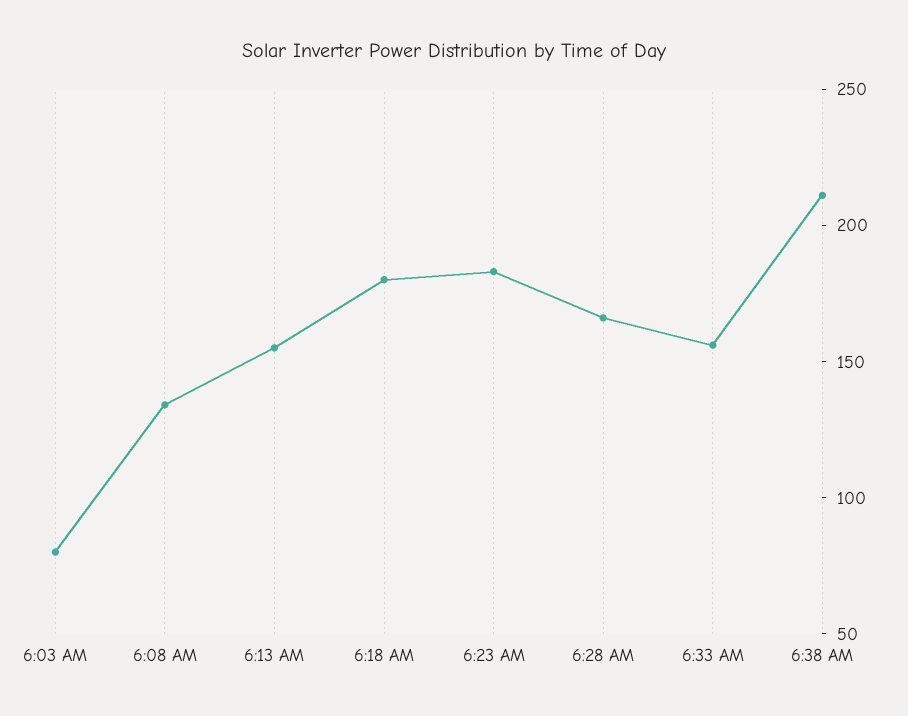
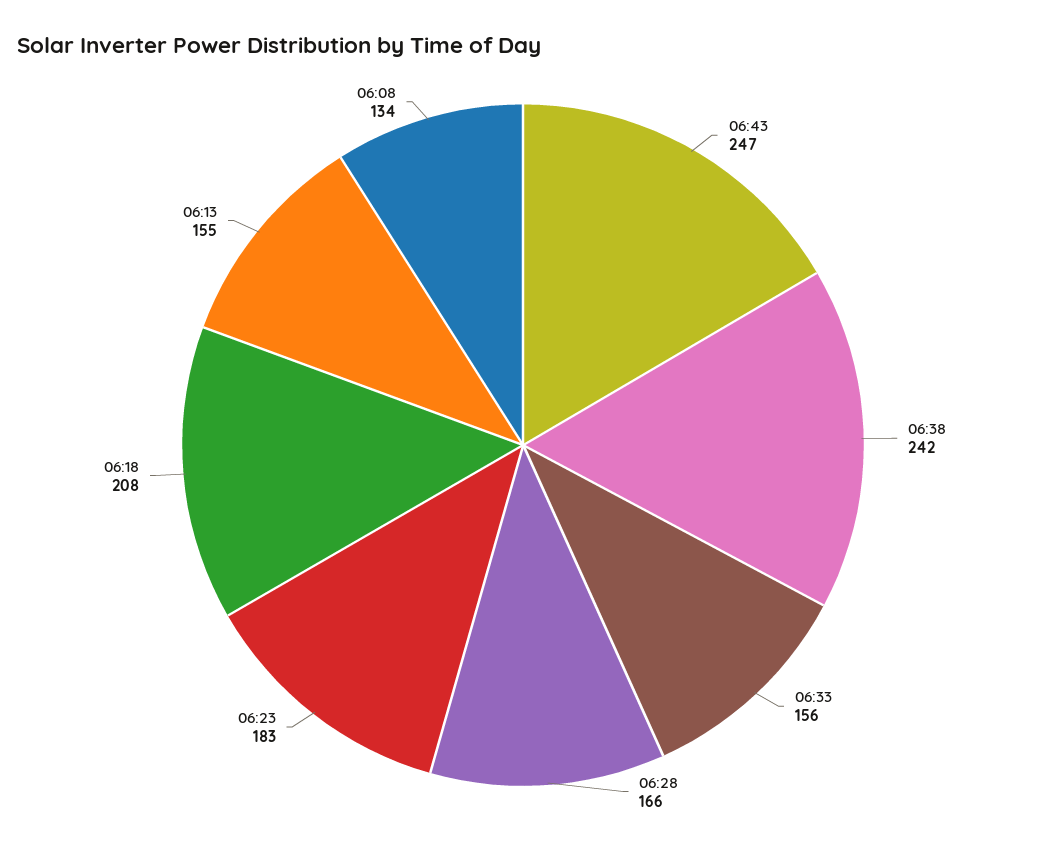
6:03 AM: 80 -> none
6:18 AM: 180 -> 208
6:38 AM: 210 -> 242
06:43: none -> 247

